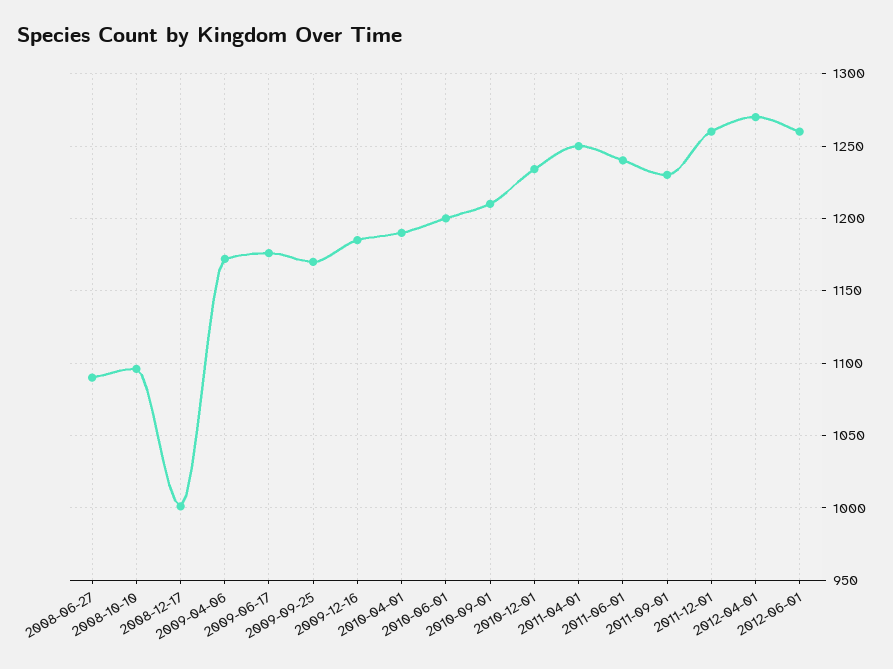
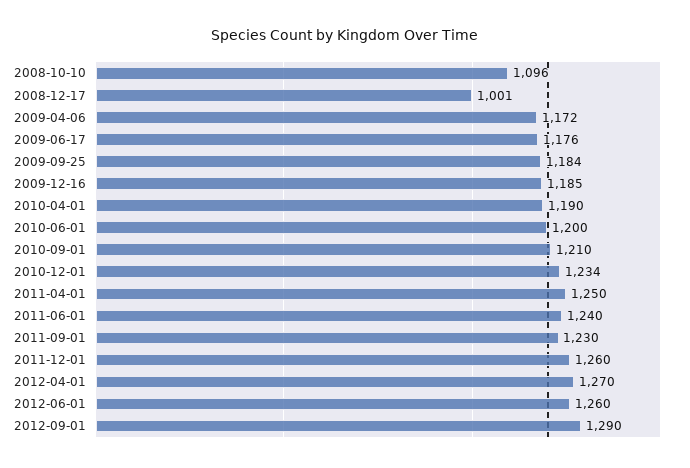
2008-06-27: 1090 -> none
2009-09-25: 1170 -> 1184
2012-09-01: none -> 1290

